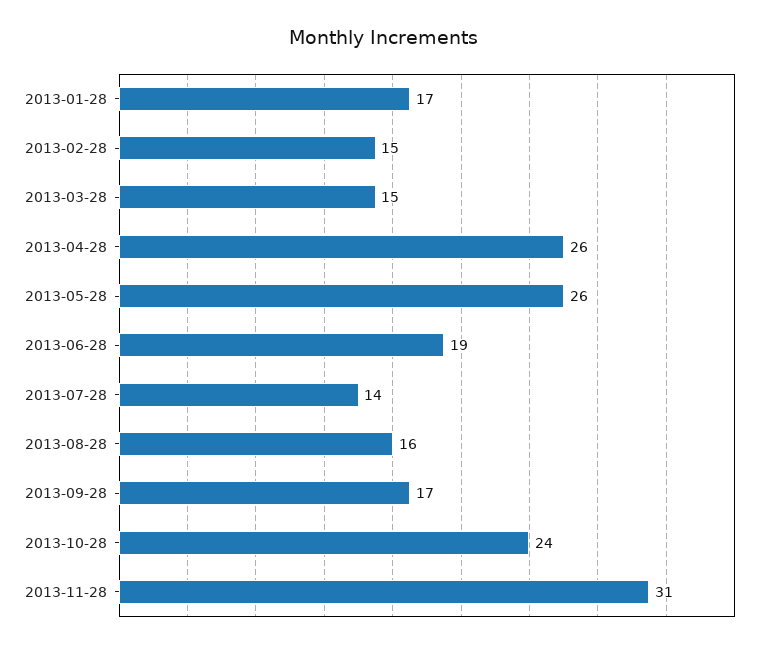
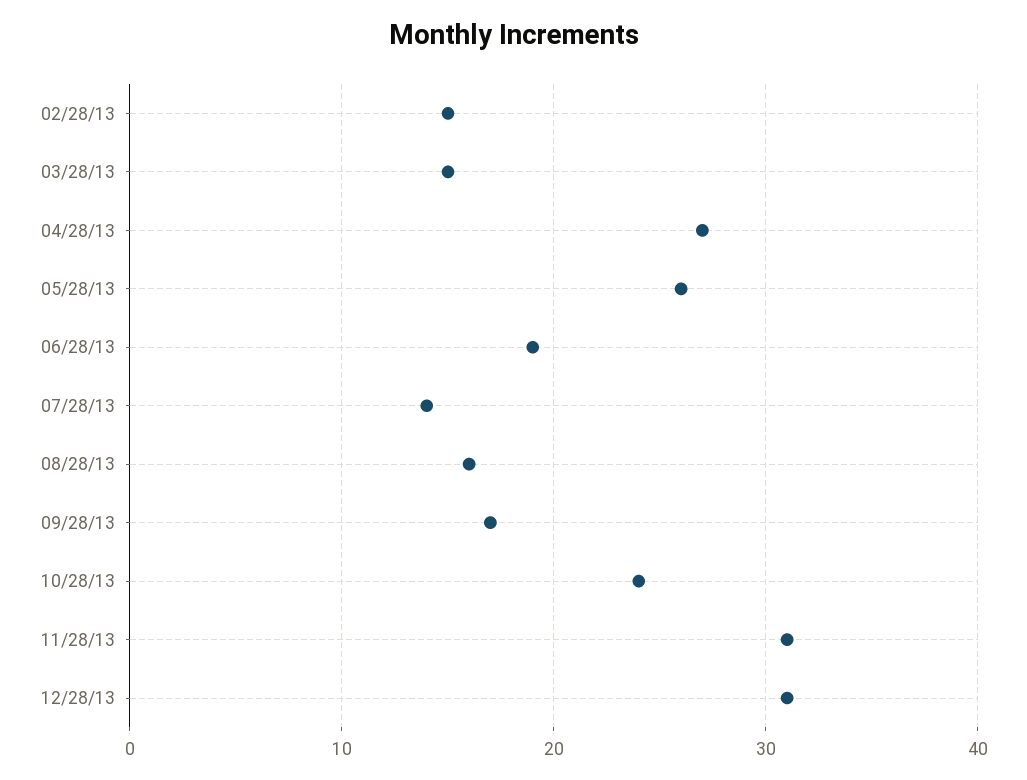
2013-01-28: 17 -> none
2013-04-28: 26 -> 27
12/28/13: none -> 31

